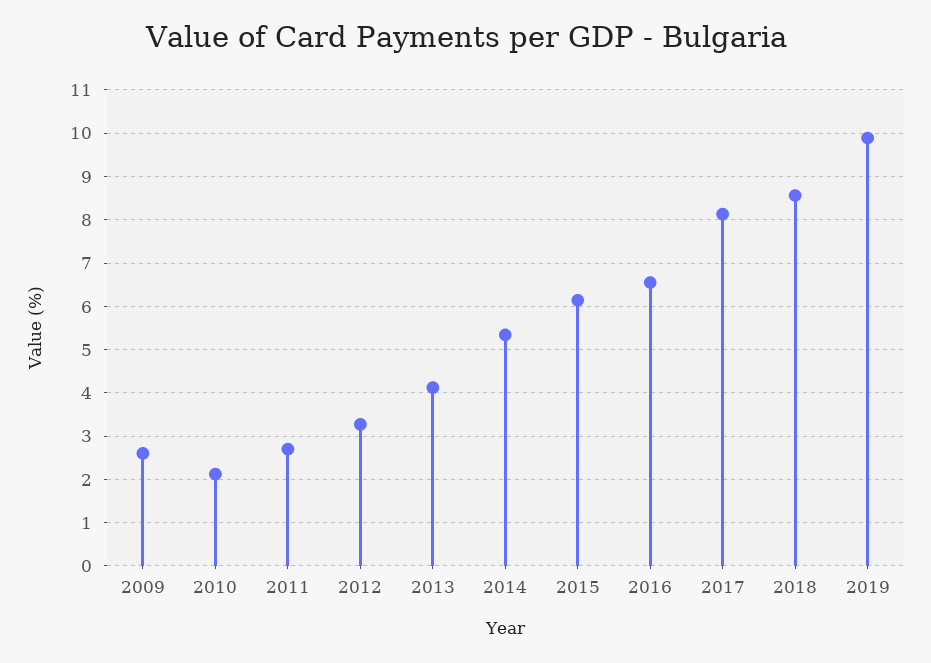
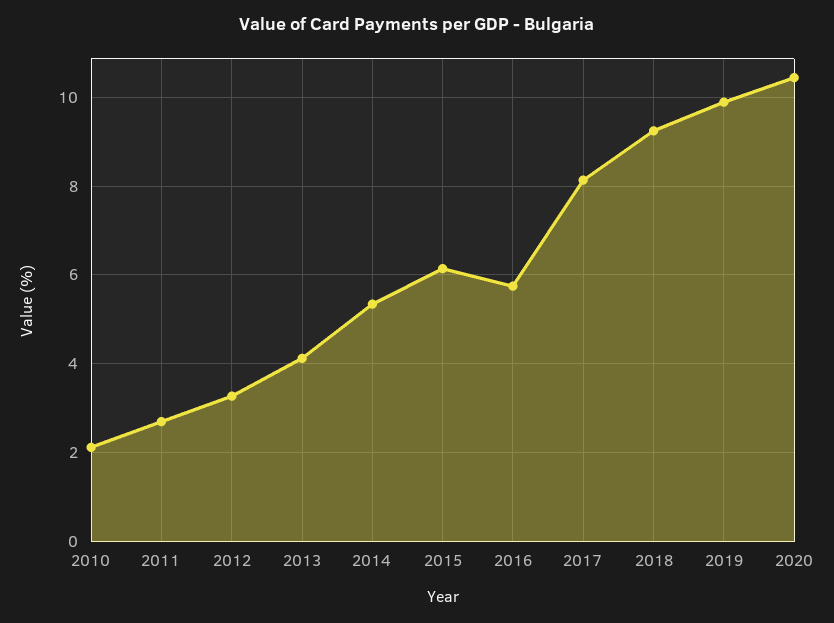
2009: 2.6 -> none
2016: 6.6 -> 5.8
2018: 8.6 -> 9.2
2020: none -> 10.4

